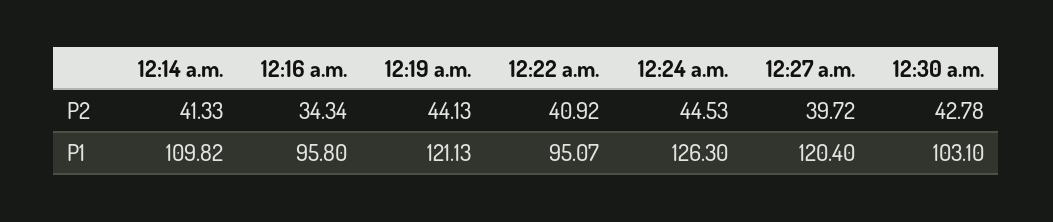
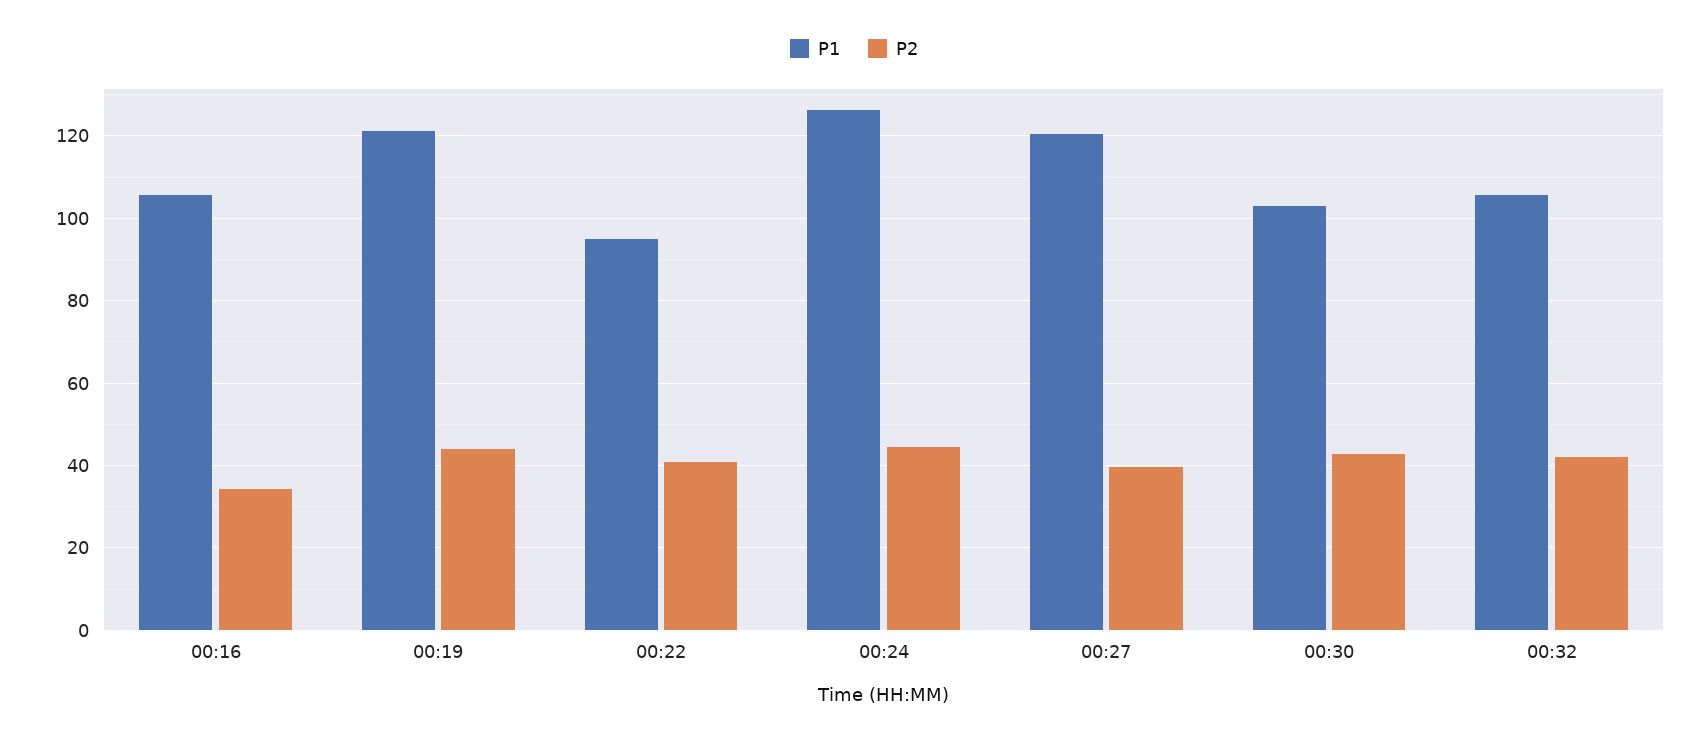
P2, 12:14 a.m.: 41.33 -> none
P1, 12:14 a.m.: 109.82 -> none
P1, 12:16 a.m.: 95.8 -> 106
P1, 00:32: none -> 106
P2, 00:32: none -> 42

